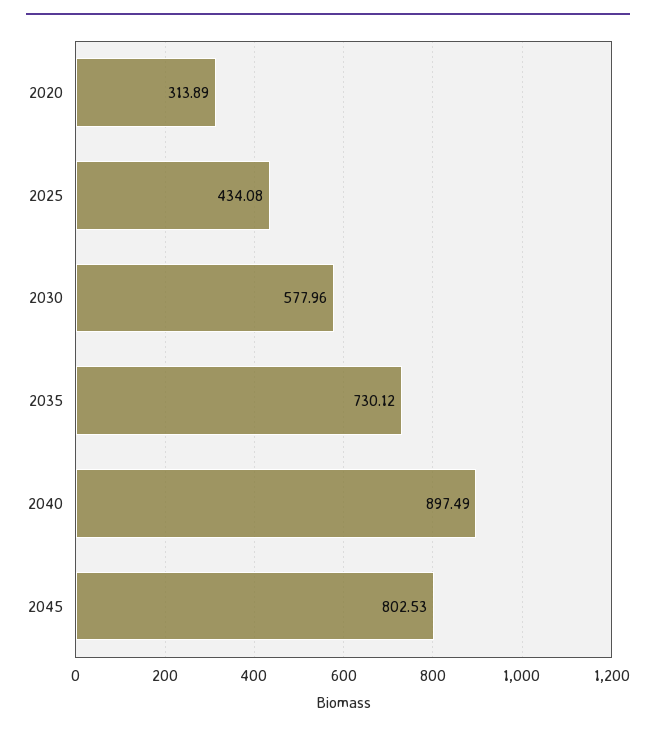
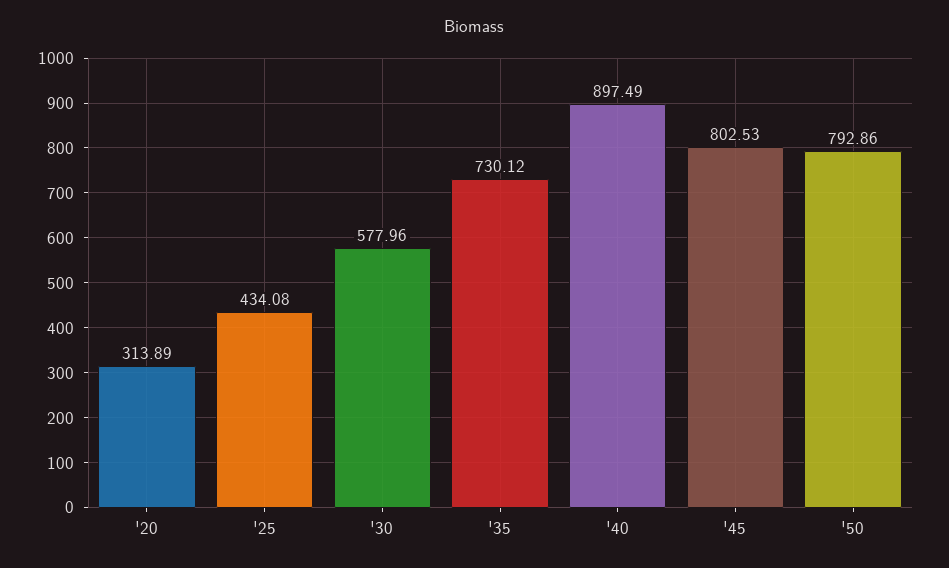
'50: none -> 792.86

